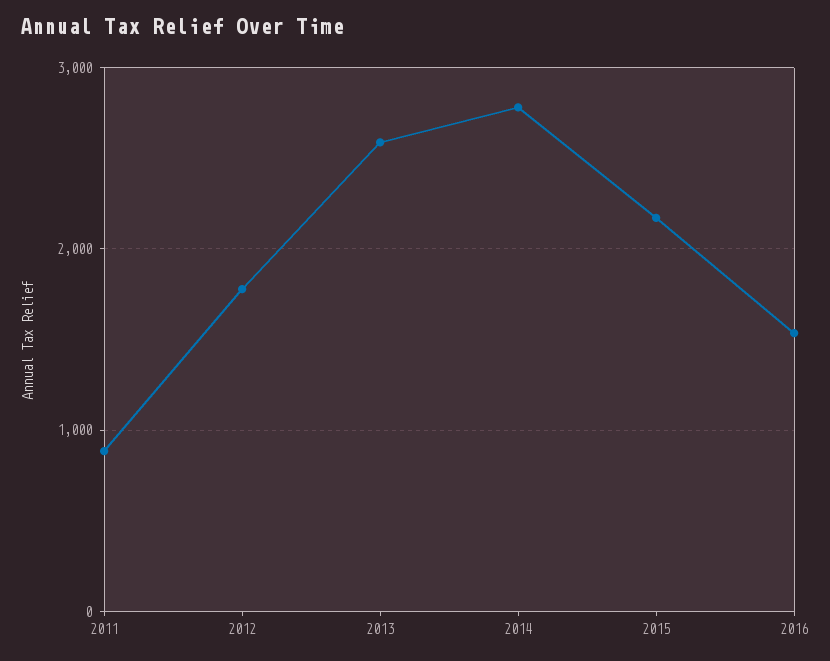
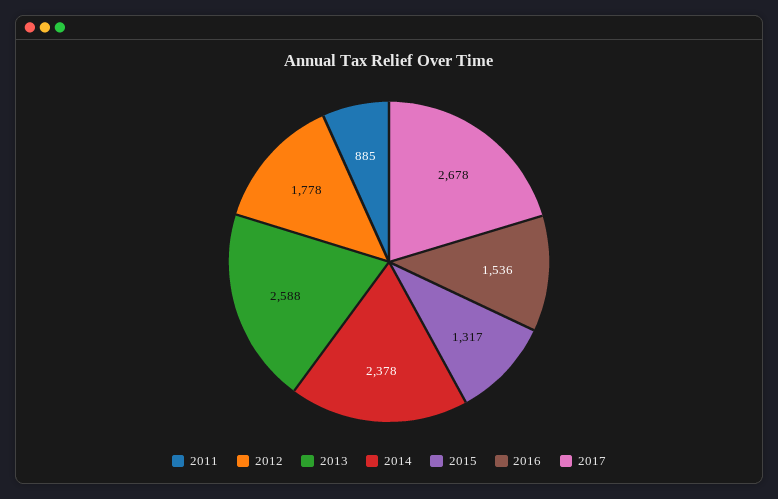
2014: 2800 -> 2378
2015: 2200 -> 1317
2017: none -> 2678

